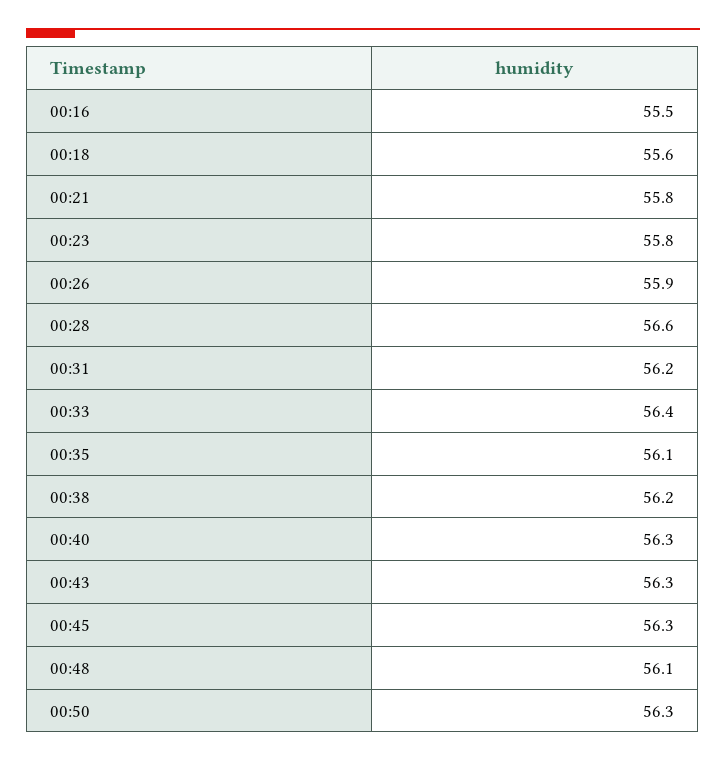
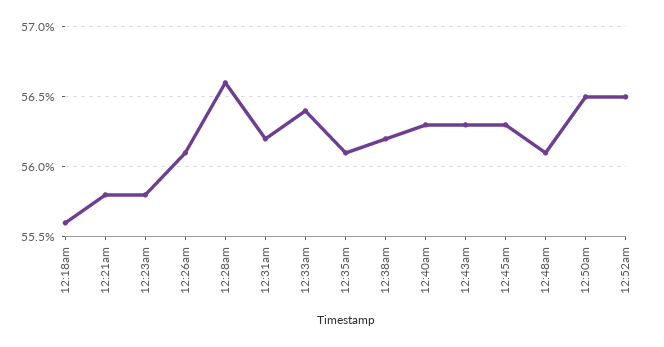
00:16: 55.5 -> none
00:26: 55.9 -> 56.1
00:50: 56.3 -> 56.5
12:52am: none -> 56.5

